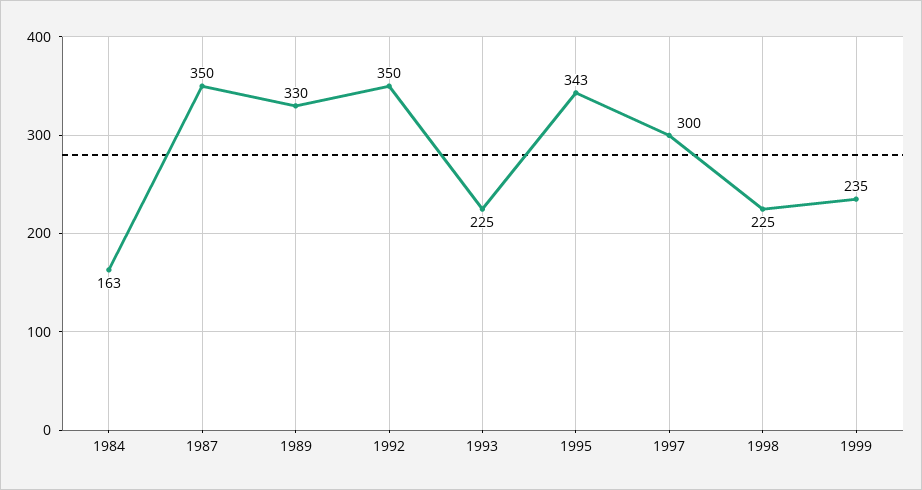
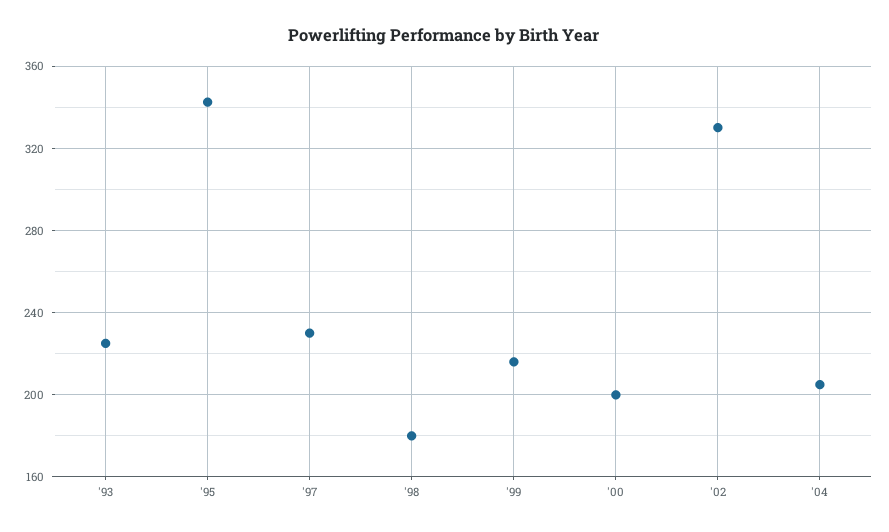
1984: 163 -> none
1987: 350 -> none
1989: 330 -> none
1992: 350 -> none
1997: 300 -> 230
1998: 225 -> 180
1999: 235 -> 215
'00: none -> 200
'02: none -> 330
'04: none -> 205

